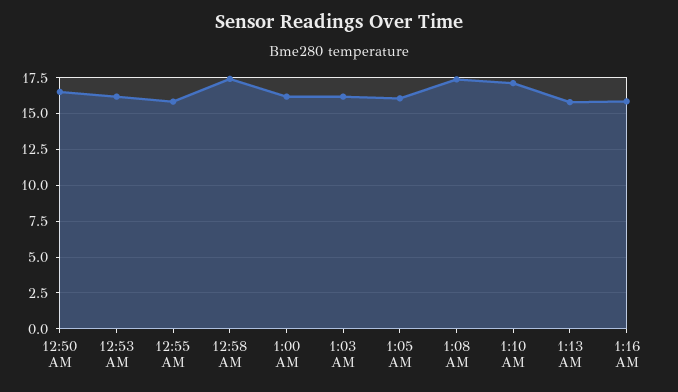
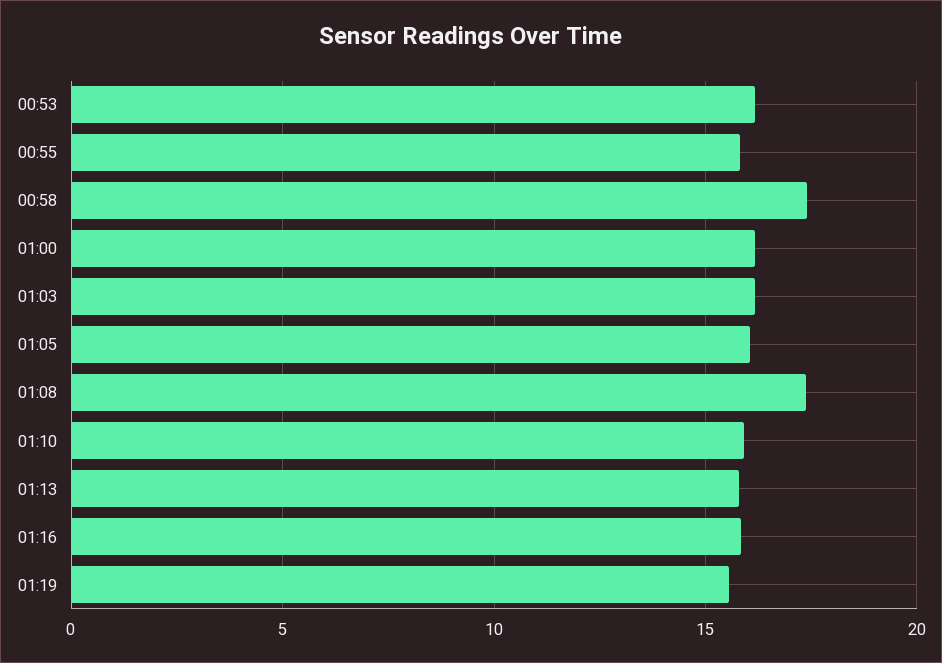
12:50 AM: 16.5 -> none
1:10 AM: 17 -> 16
01:19: none -> 15.5

